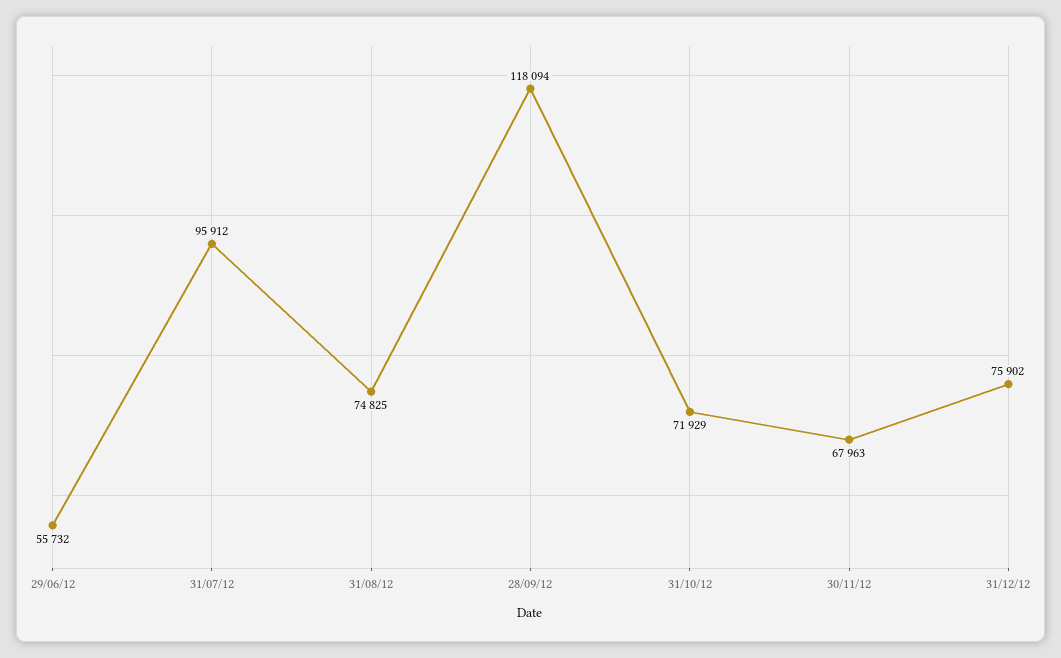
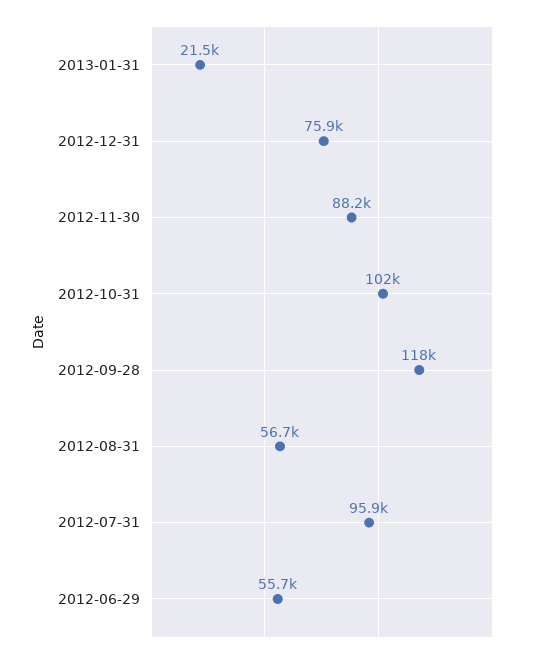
31/08/12: 74825 -> 56700
31/10/12: 71929 -> 102000
30/11/12: 67963 -> 88200
2013-01-31: none -> 21500

